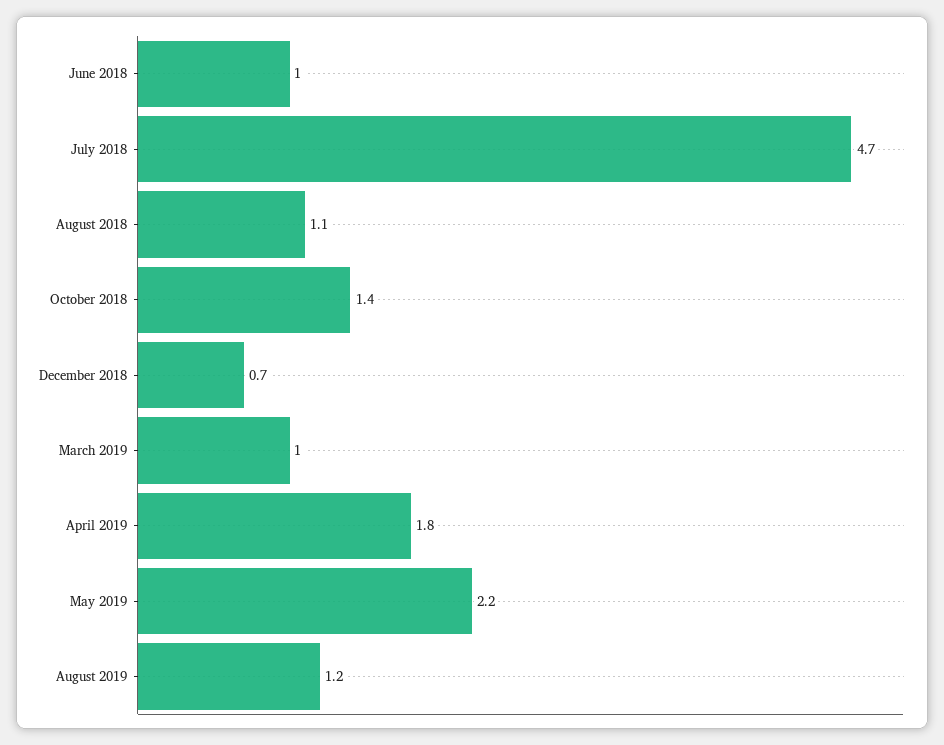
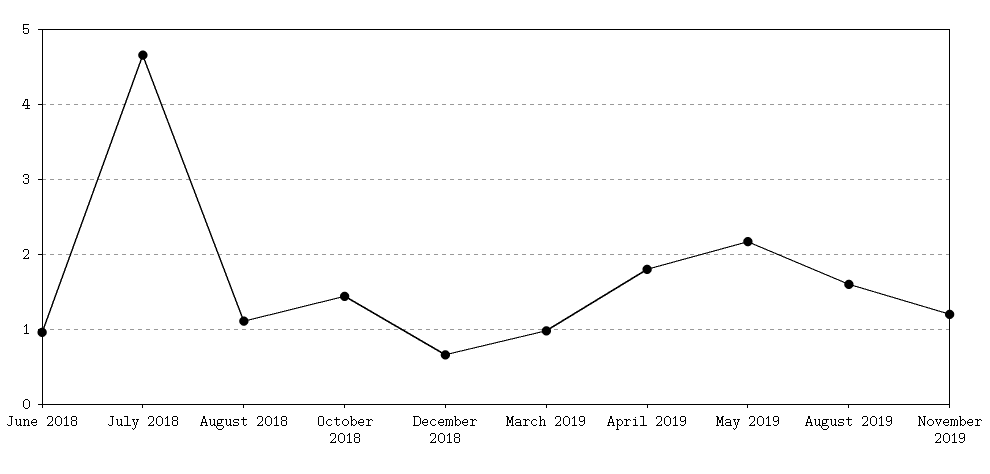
August 2019: 1.2 -> 1.6
November 2019: none -> 1.2

